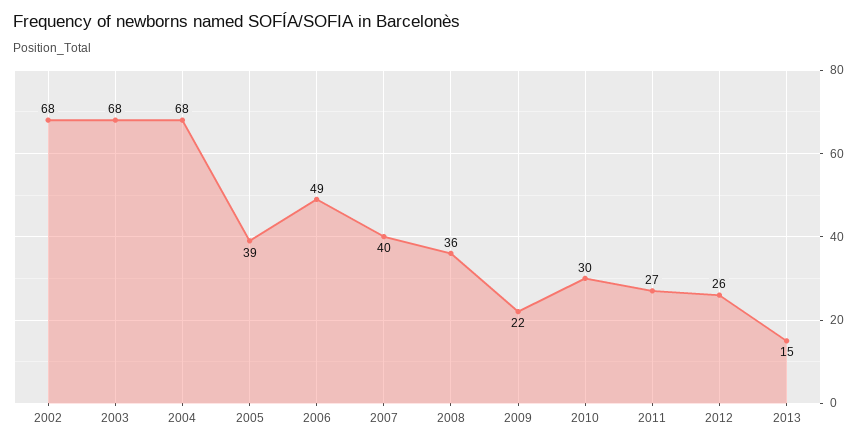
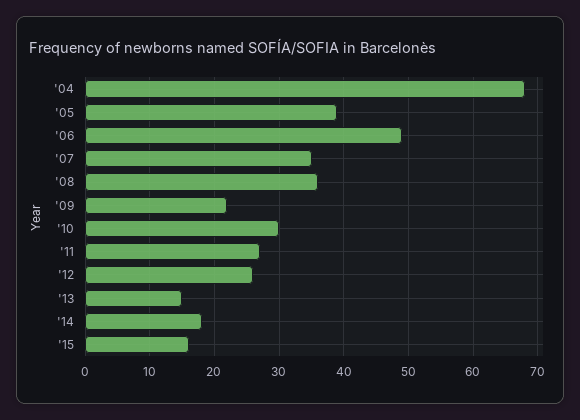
2002: 68 -> none
2003: 68 -> none
2007: 40 -> 35
'14: none -> 18
'15: none -> 16

